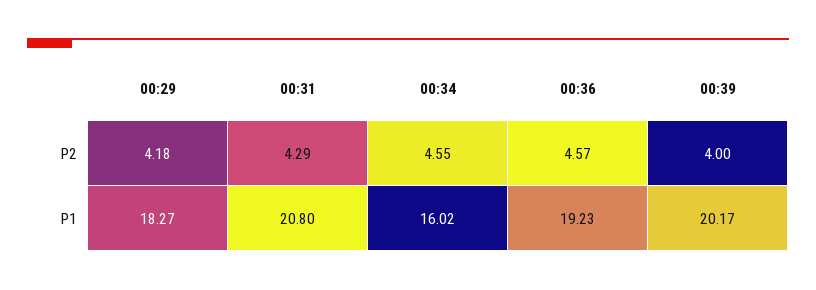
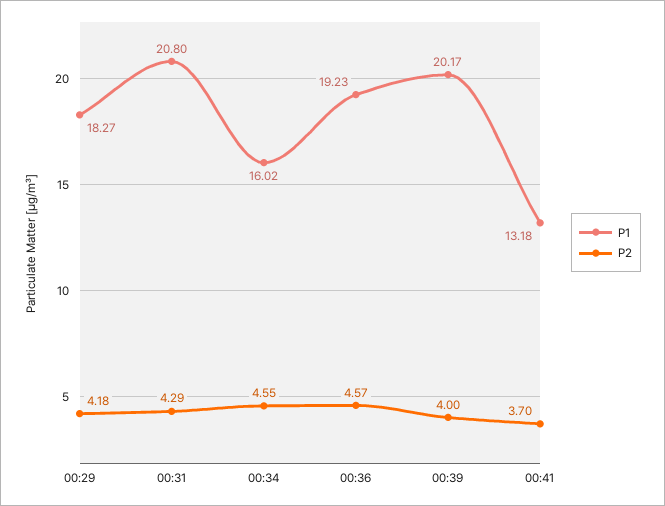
P1, 00:41: none -> 13.18
P2, 00:41: none -> 3.7

